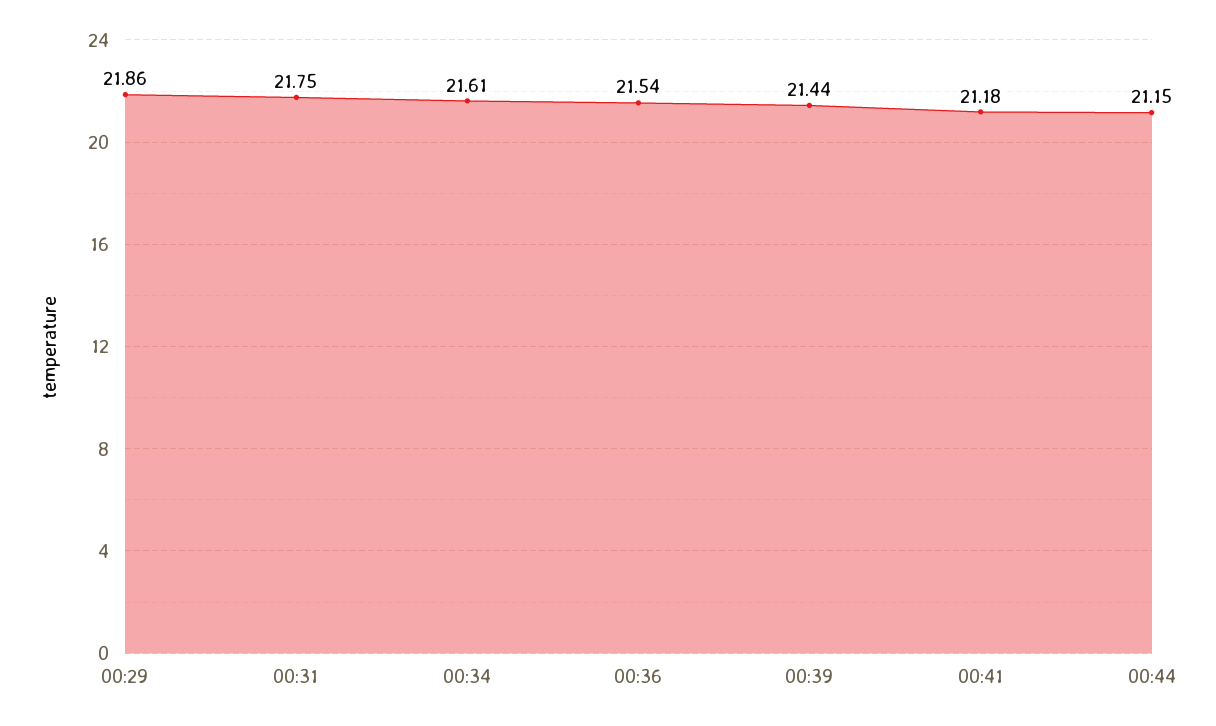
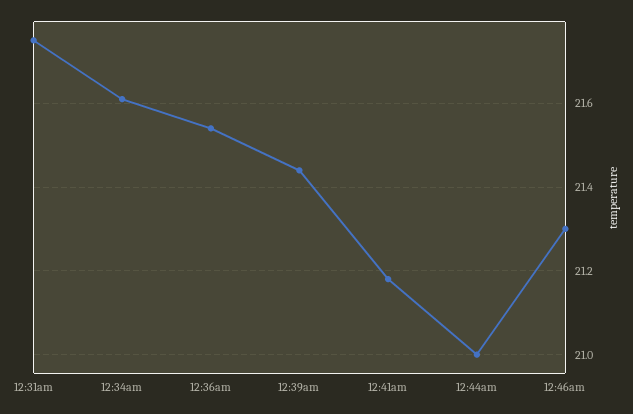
00:29: 21.86 -> none
00:44: 21.15 -> 21
12:46am: none -> 21.3

